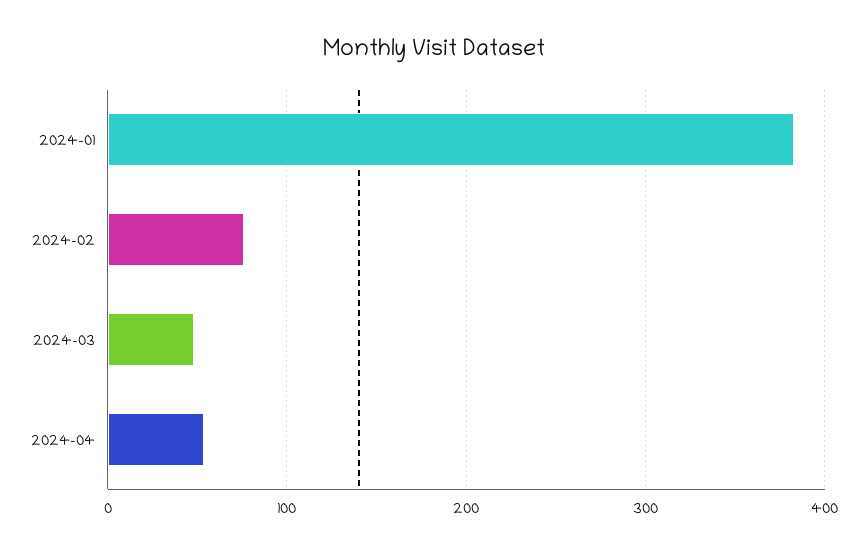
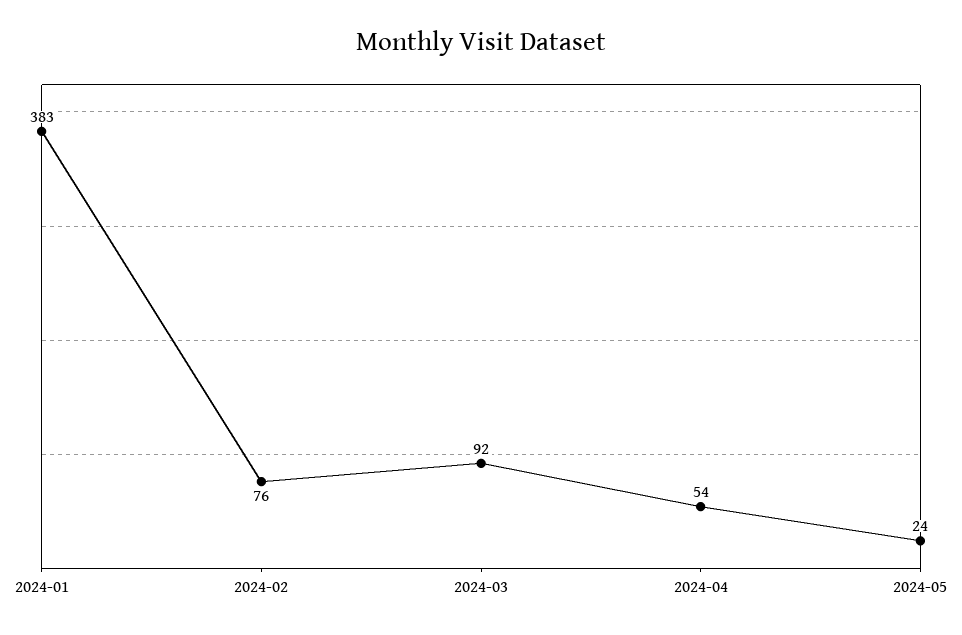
2024-03: 50 -> 92
2024-05: none -> 24

